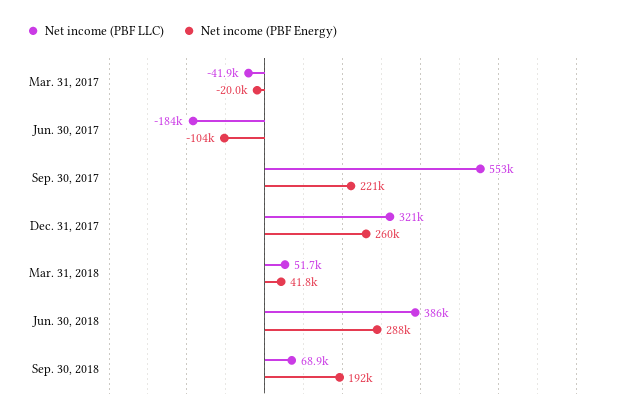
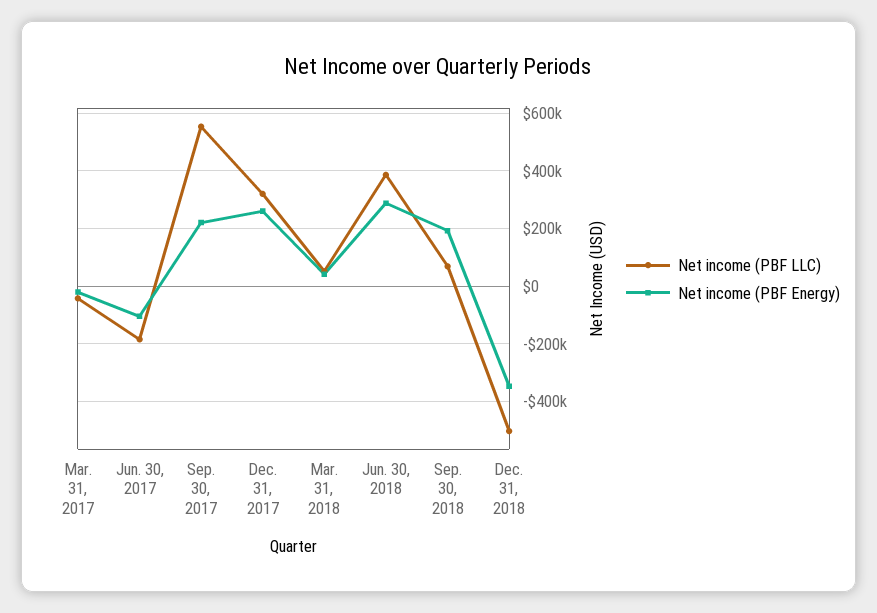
Net income (PBF LLC), Dec. 31, 2018: none -> -500000
Net income (PBF Energy), Dec. 31, 2018: none -> -350000

